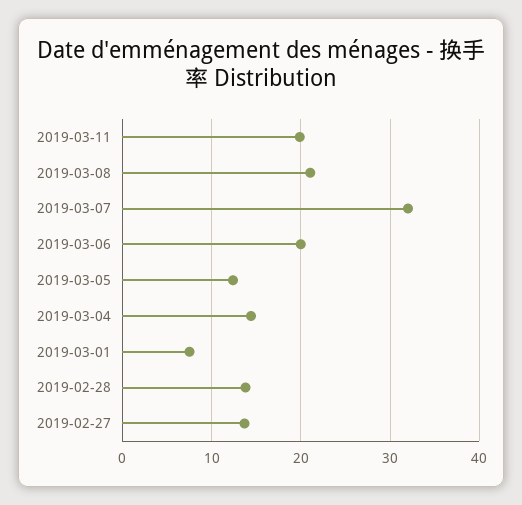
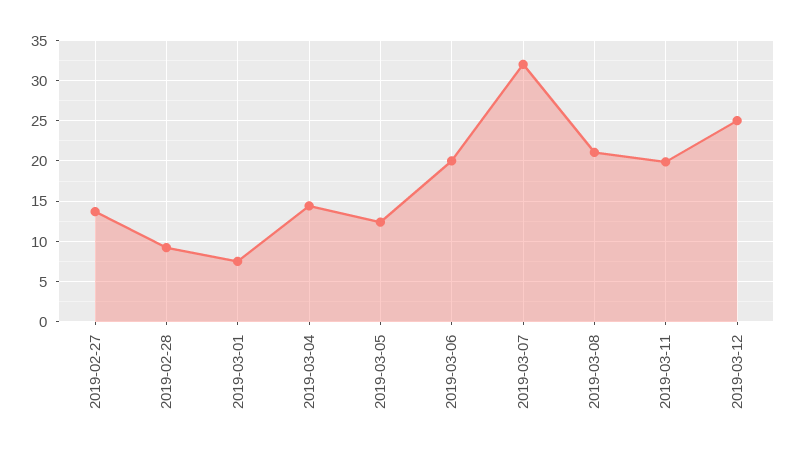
2019-02-28: 14 -> 9
2019-03-12: none -> 25

